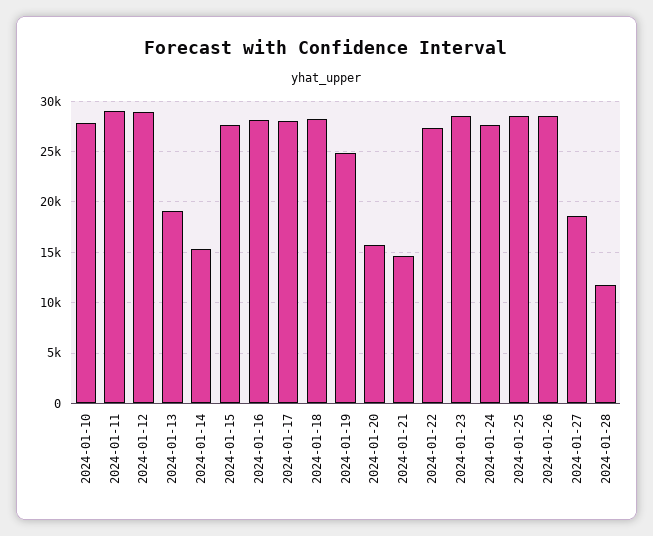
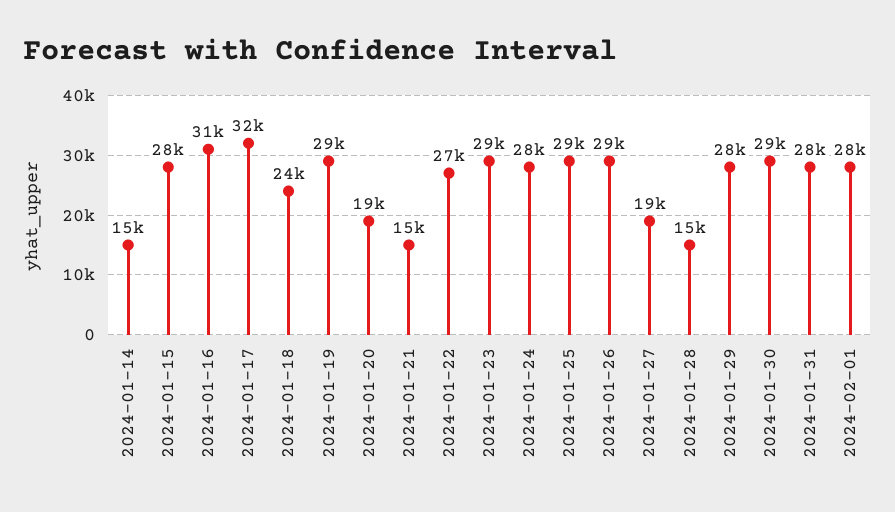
2024-01-10: 28000 -> none
2024-01-11: 29000 -> none
2024-01-12: 29000 -> none
2024-01-13: 19000 -> none
2024-01-16: 28000 -> 31000
2024-01-17: 28000 -> 32000
2024-01-18: 28000 -> 24000
2024-01-19: 25000 -> 29000
2024-01-20: 16000 -> 19000
2024-01-28: 12000 -> 15000
2024-01-29: none -> 28000
2024-01-30: none -> 29000
2024-01-31: none -> 28000
2024-02-01: none -> 28000

